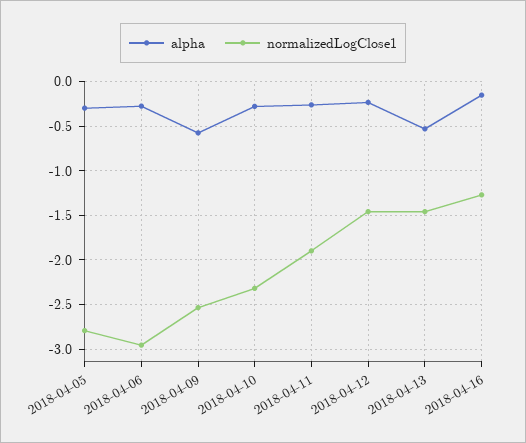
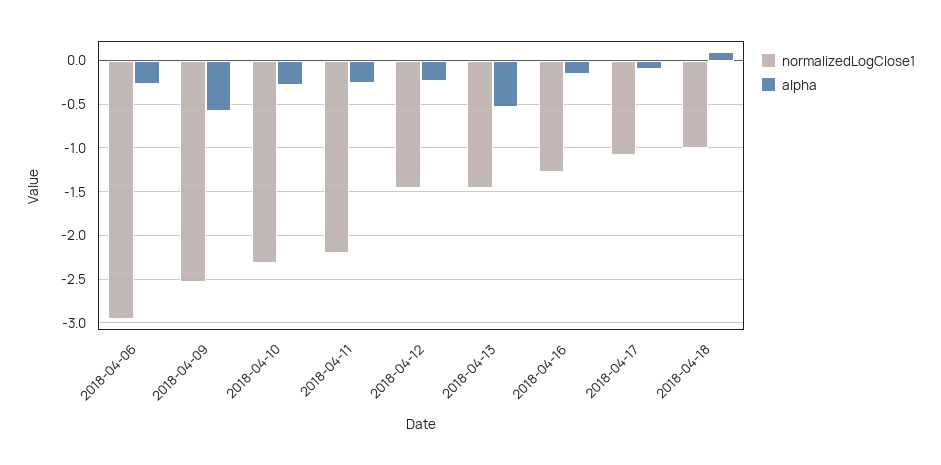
alpha, 2018-04-05: -0.3 -> none
normalizedLogClose1, 2018-04-05: -2.8 -> none
normalizedLogClose1, 2018-04-11: -1.9 -> -2.2
normalizedLogClose1, 2018-04-17: none -> -1.1
alpha, 2018-04-17: none -> -0.1
normalizedLogClose1, 2018-04-18: none -> -1
alpha, 2018-04-18: none -> 0.1

